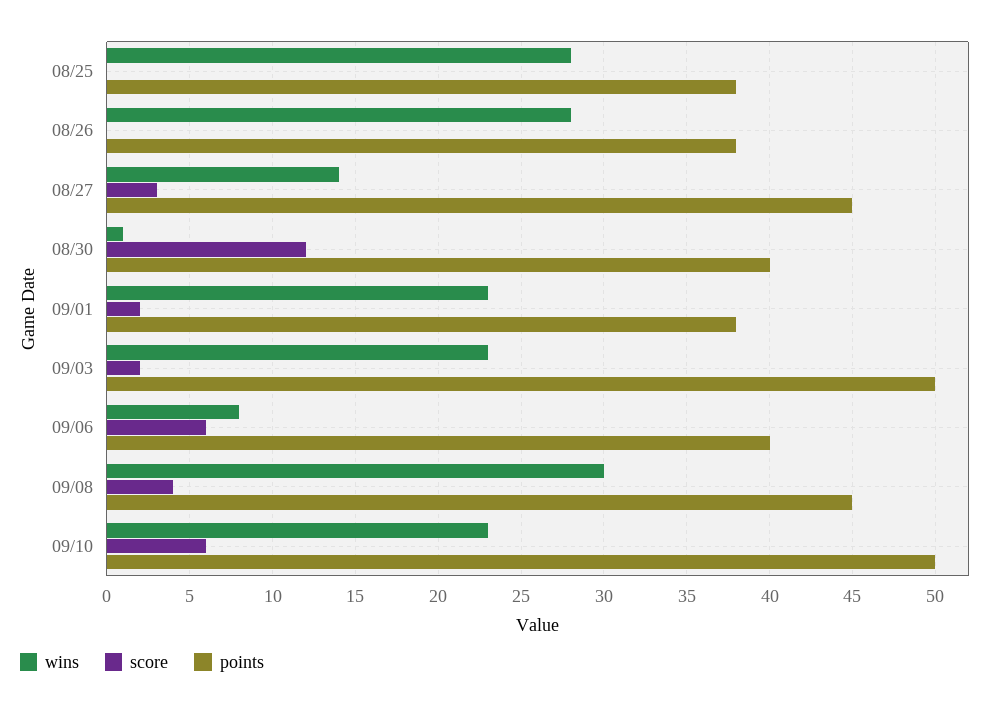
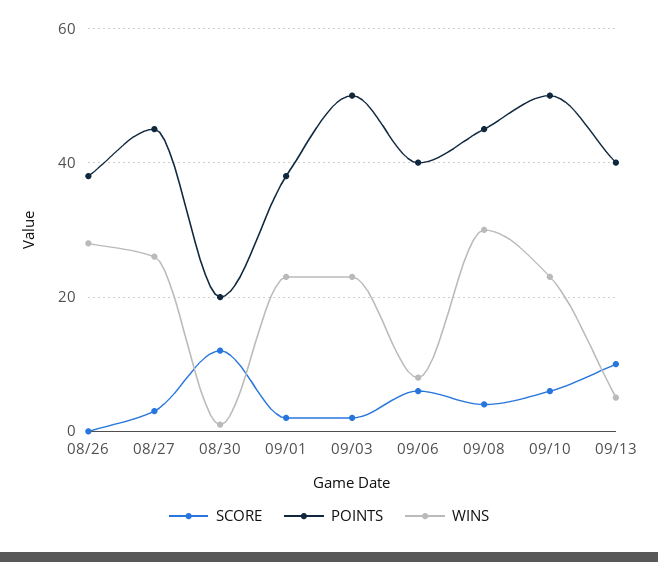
wins, 08/25: 28 -> none
score, 08/25: 0 -> none
points, 08/25: 38 -> none
wins, 08/27: 14 -> 25
points, 08/30: 40 -> 20
score, 09/13: none -> 10
points, 09/13: none -> 40
wins, 09/13: none -> 5

